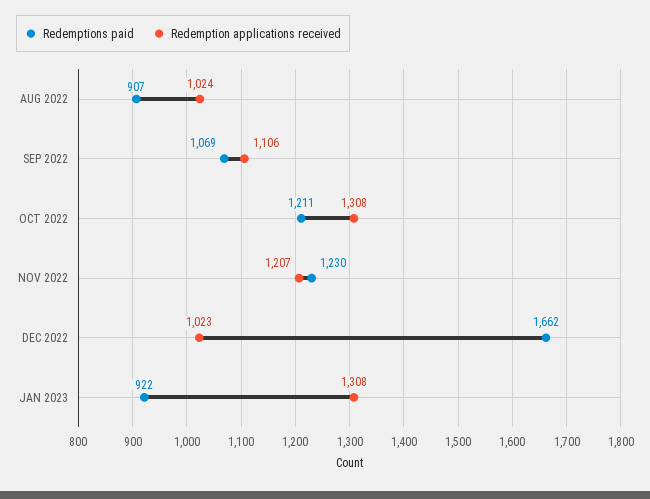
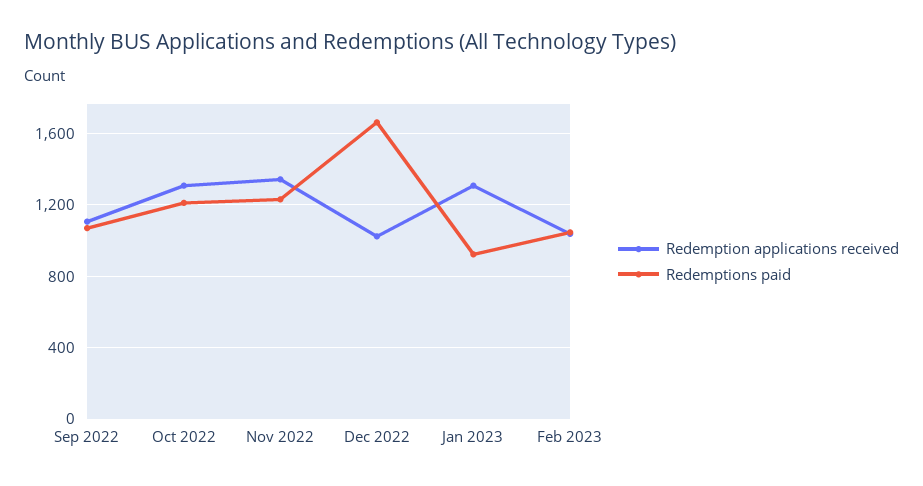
Redemptions paid, AUG 2022: 907 -> none
Redemption applications received, AUG 2022: 1024 -> none
Redemption applications received, NOV 2022: 1207 -> 1350
Redemption applications received, Feb 2023: none -> 1050
Redemptions paid, Feb 2023: none -> 1050

